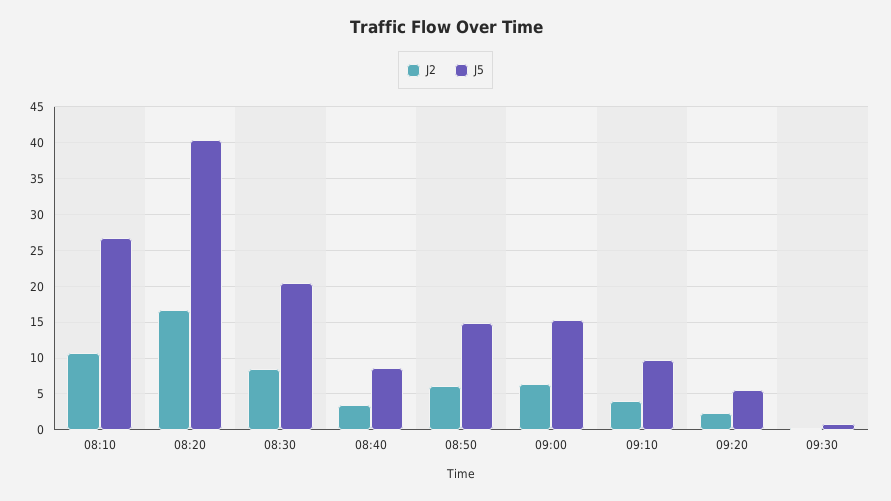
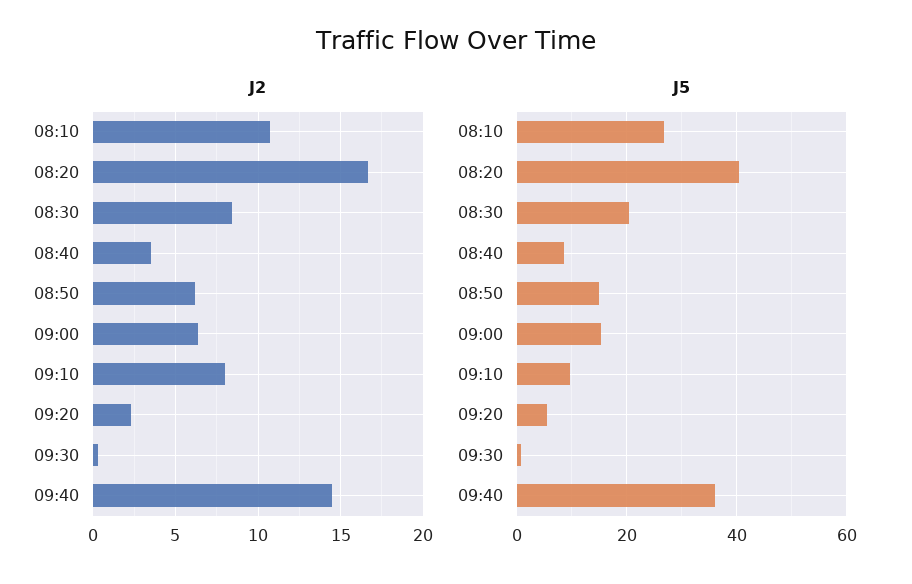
J2, 09:10: 4 -> 8
J2, 09:40: none -> 14.5
J5, 09:40: none -> 36

